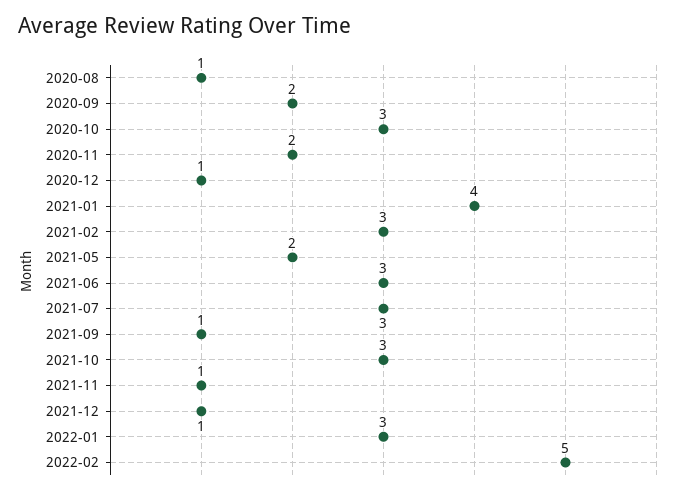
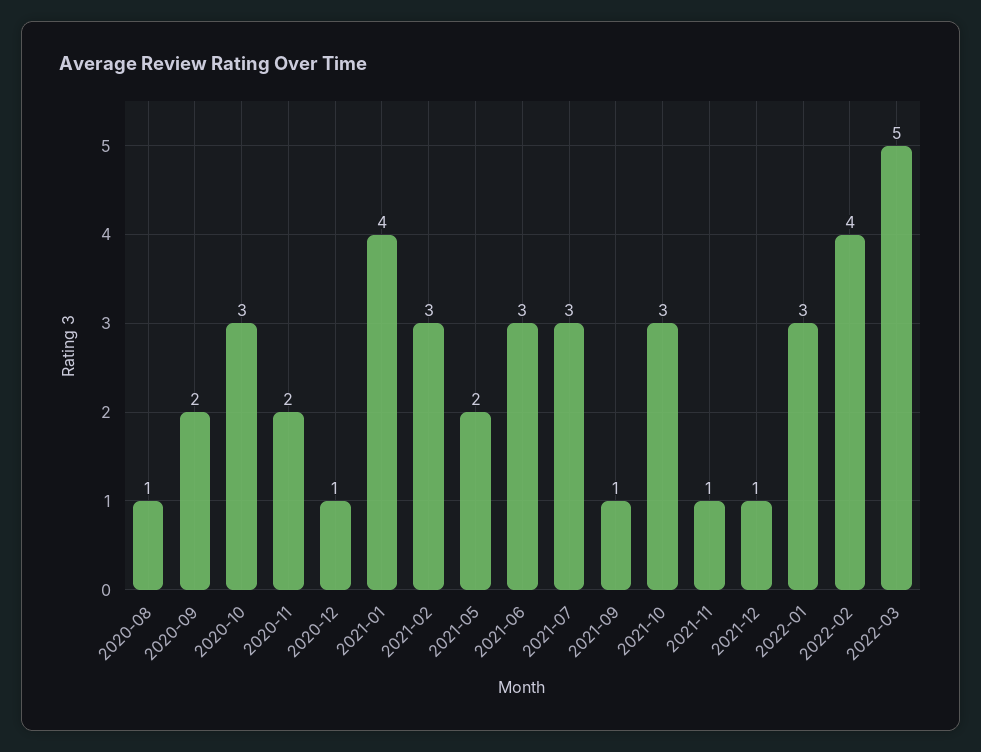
2022-02: 5 -> 4
2022-03: none -> 5

